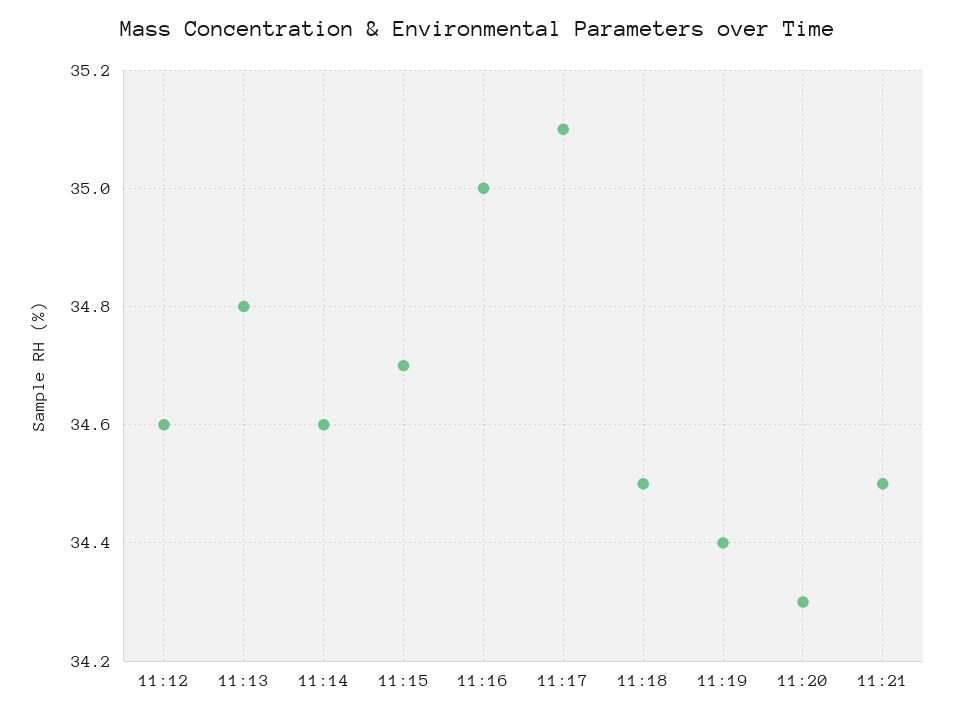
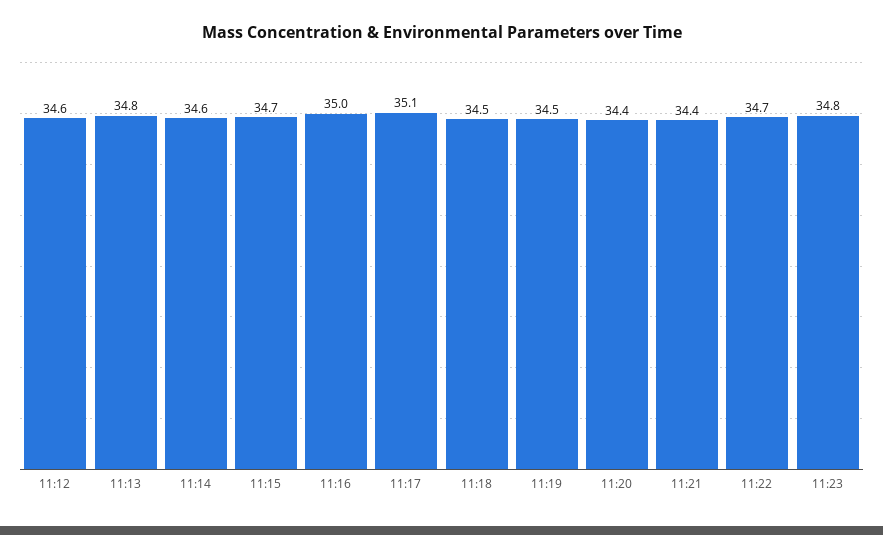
11:19: 34.4 -> 34.5
11:20: 34.3 -> 34.4
11:21: 34.5 -> 34.4
11:22: none -> 34.7
11:23: none -> 34.8

